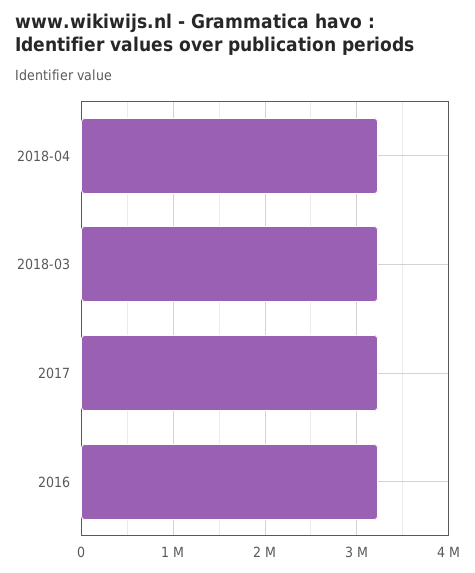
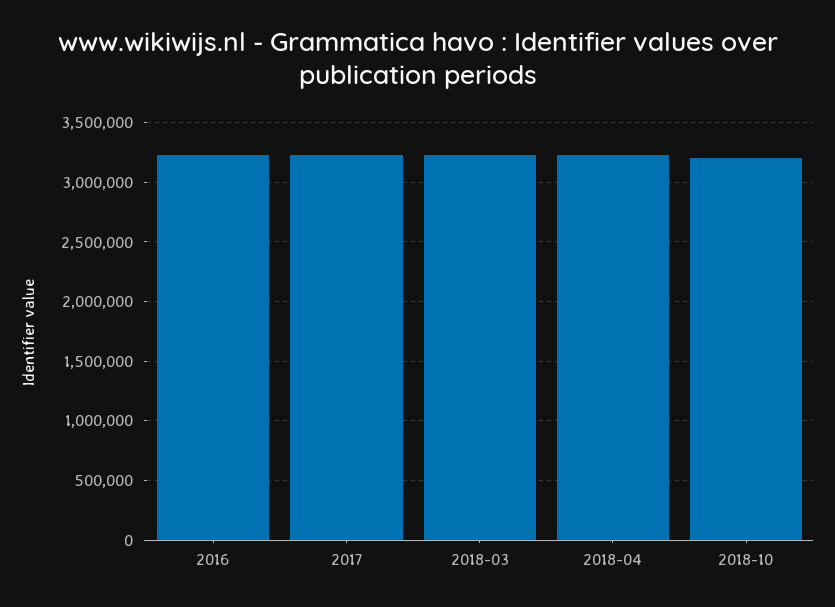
2018-10: none -> 3200000

